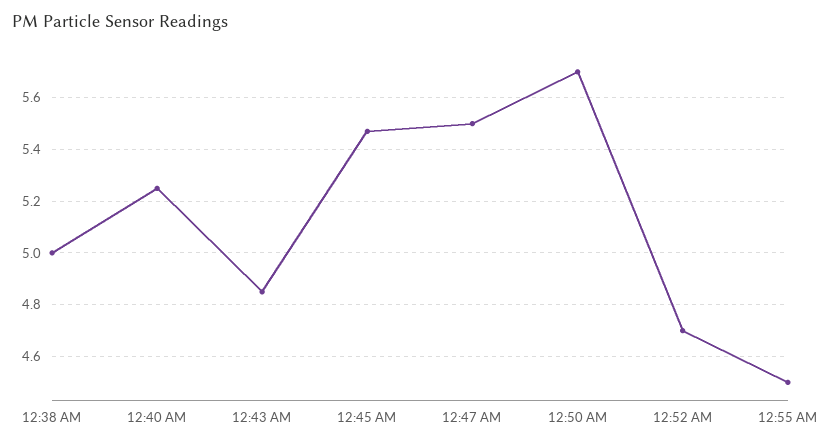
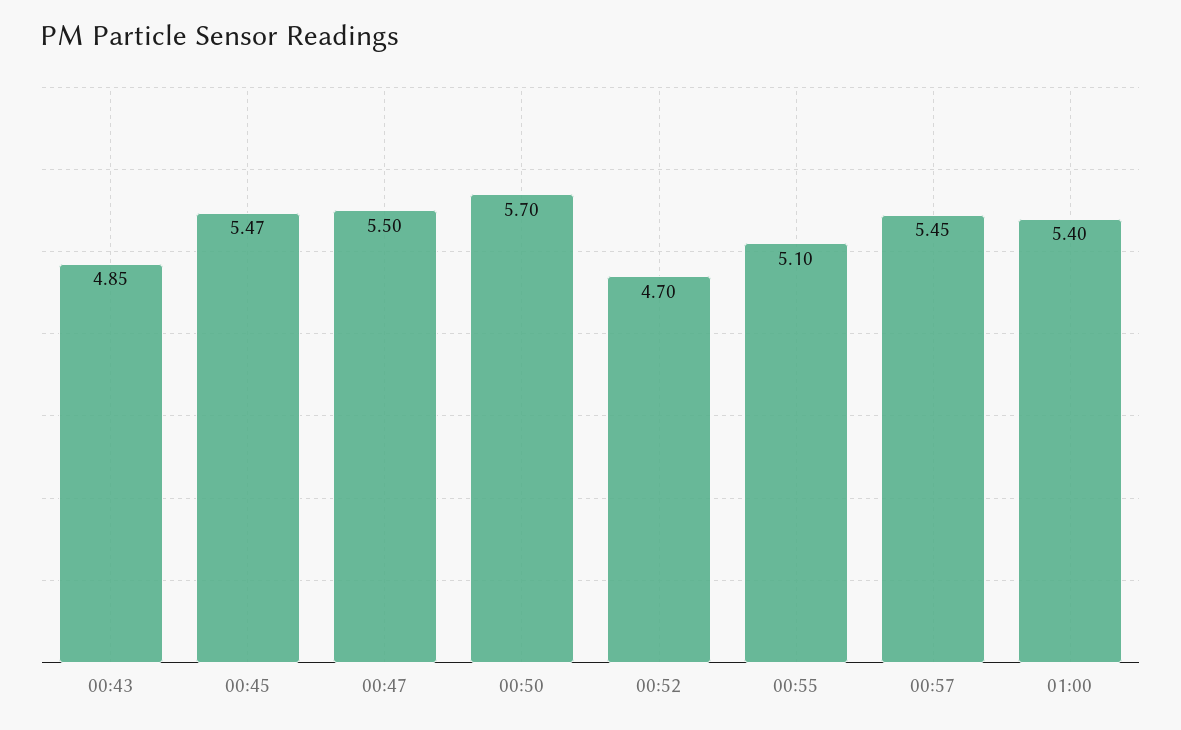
12:38 AM: 5 -> none
12:40 AM: 5.25 -> none
12:55 AM: 4.5 -> 5.1
00:57: none -> 5.45
01:00: none -> 5.4

